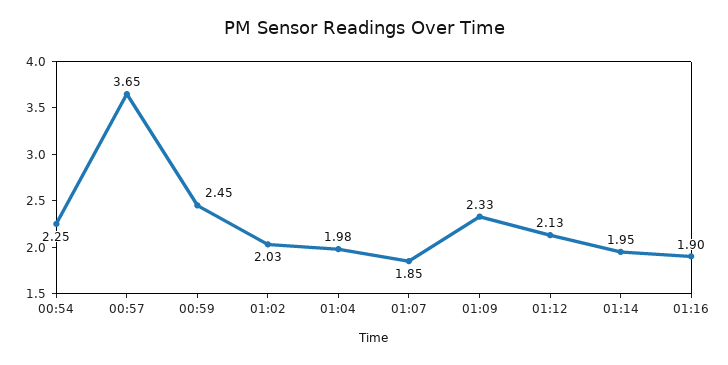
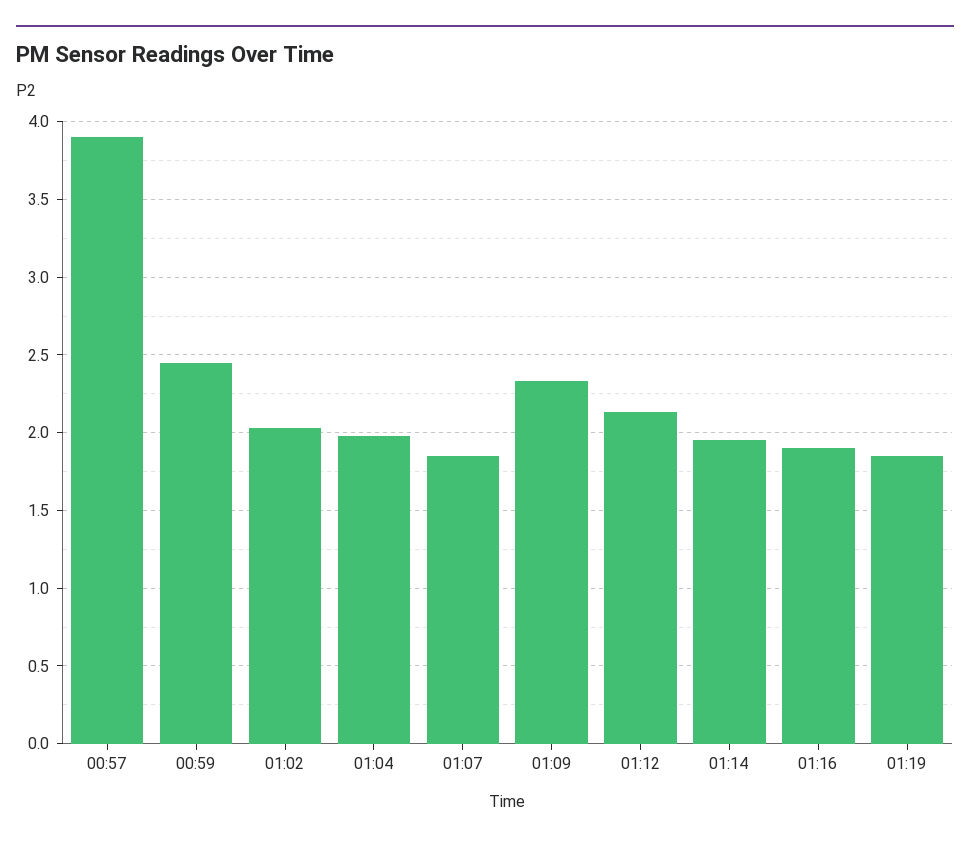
00:54: 2.25 -> none
00:57: 3.65 -> 3.9
01:19: none -> 1.85

